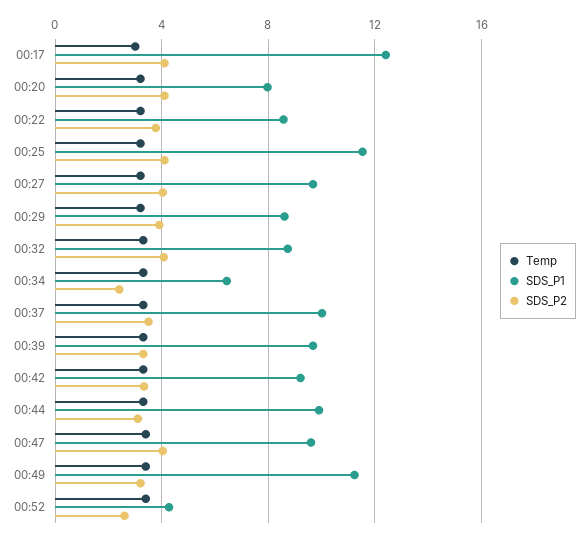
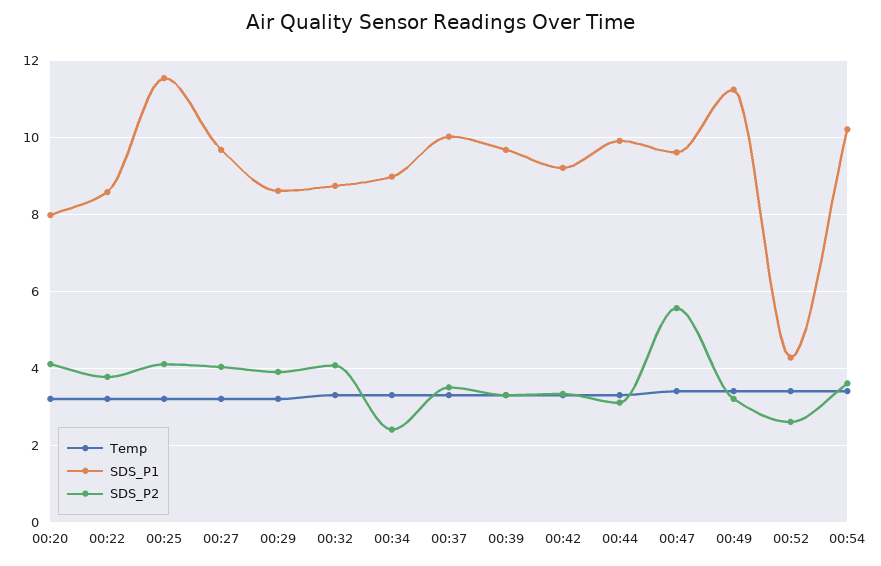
Temp, 00:17: 3 -> none
SDS_P1, 00:17: 12.5 -> none
SDS_P2, 00:17: 4 -> none
SDS_P1, 00:34: 6.5 -> 9
SDS_P2, 00:47: 4 -> 5.6
Temp, 00:54: none -> 3.4
SDS_P1, 00:54: none -> 10.2
SDS_P2, 00:54: none -> 3.6

